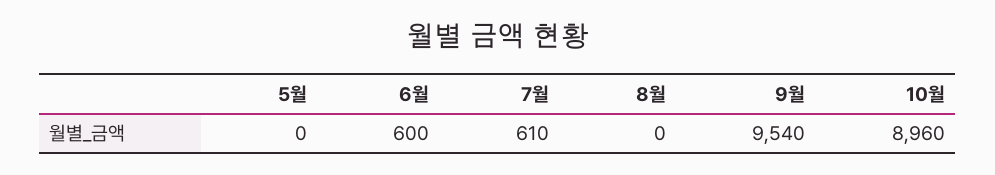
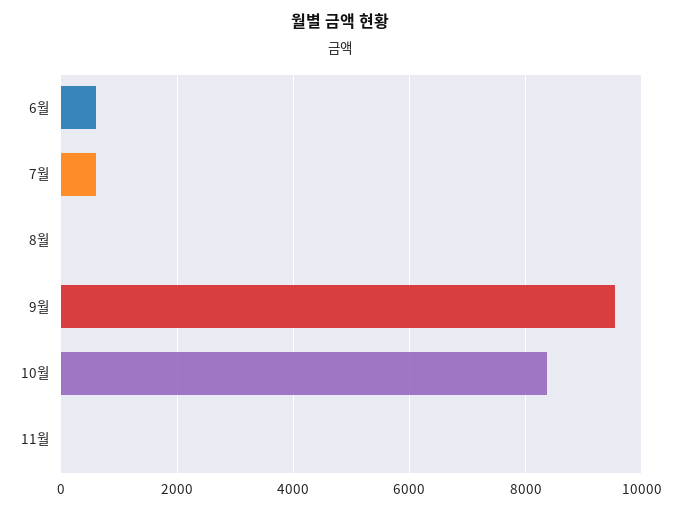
5월: 0 -> none
10월: 8960 -> 8400
11월: none -> 0

